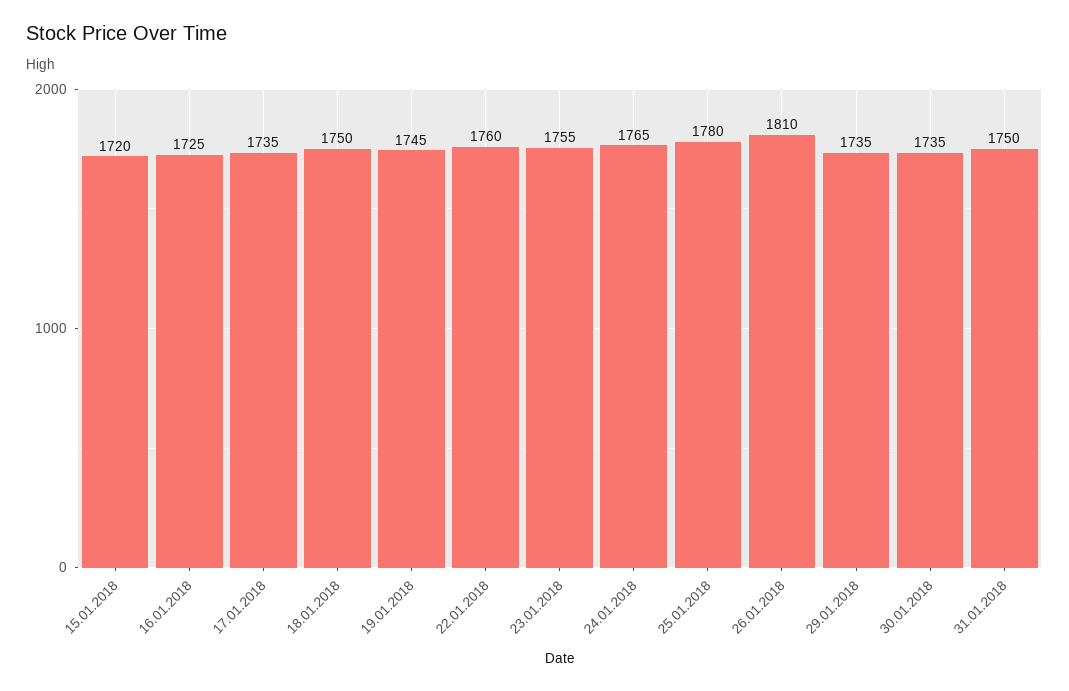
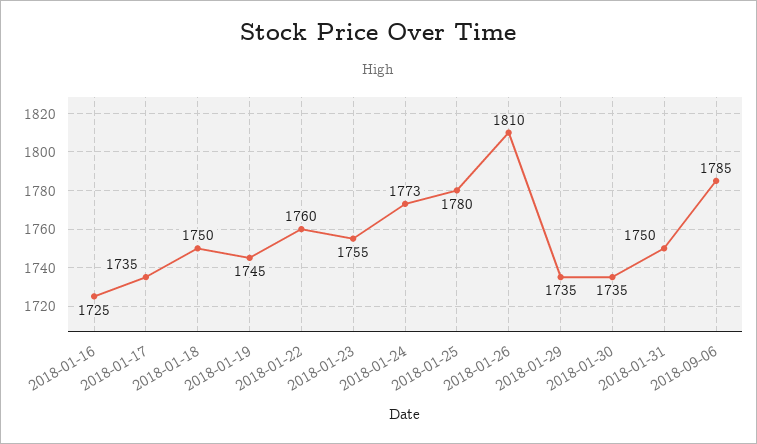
15.01.2018: 1720 -> none
24.01.2018: 1765 -> 1773
2018-09-06: none -> 1785

